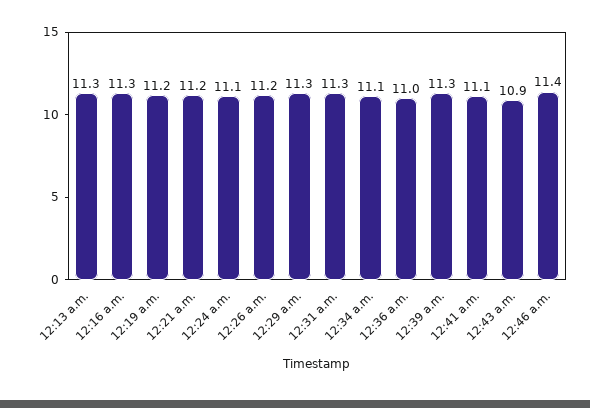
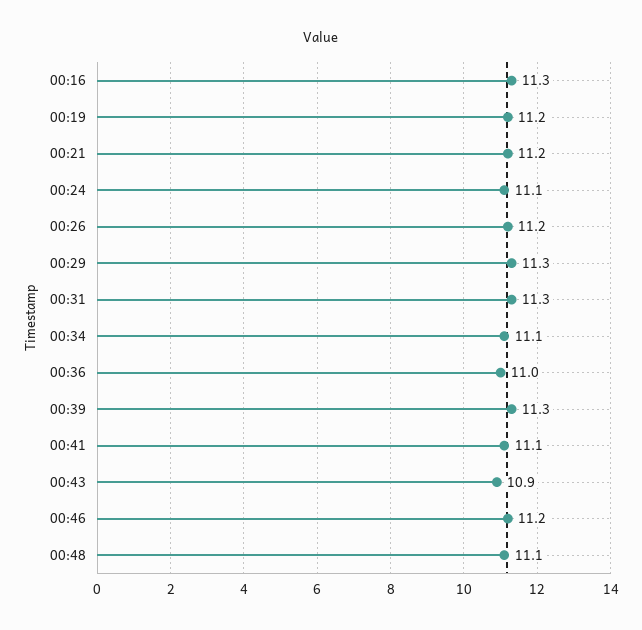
12:13 a.m.: 11.3 -> none
12:46 a.m.: 11.4 -> 11.2
00:48: none -> 11.1

